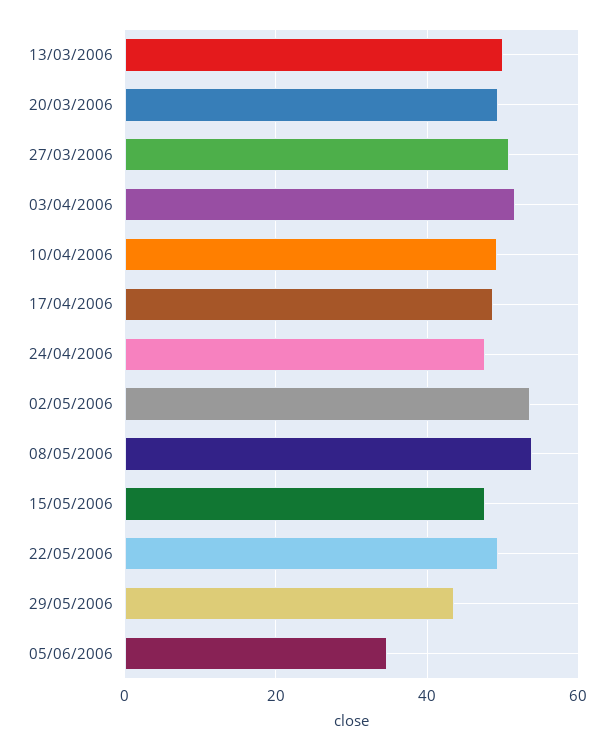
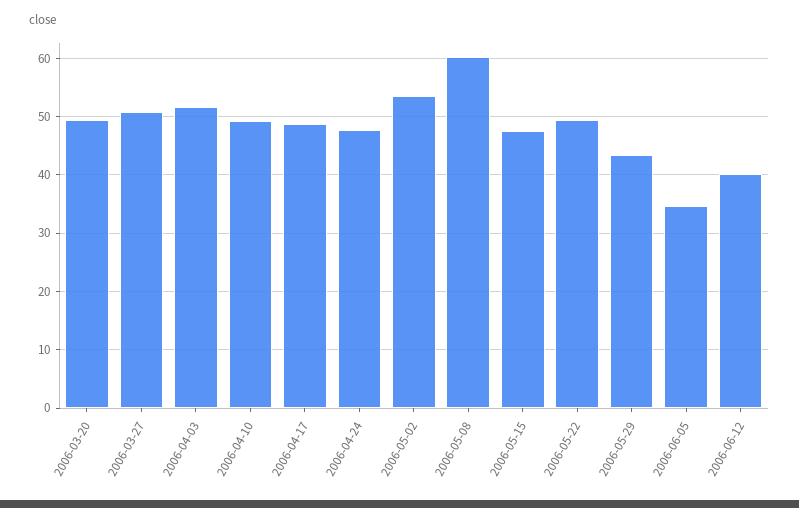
13/03/2006: 50 -> none
08/05/2006: 54 -> 60
2006-06-12: none -> 40

